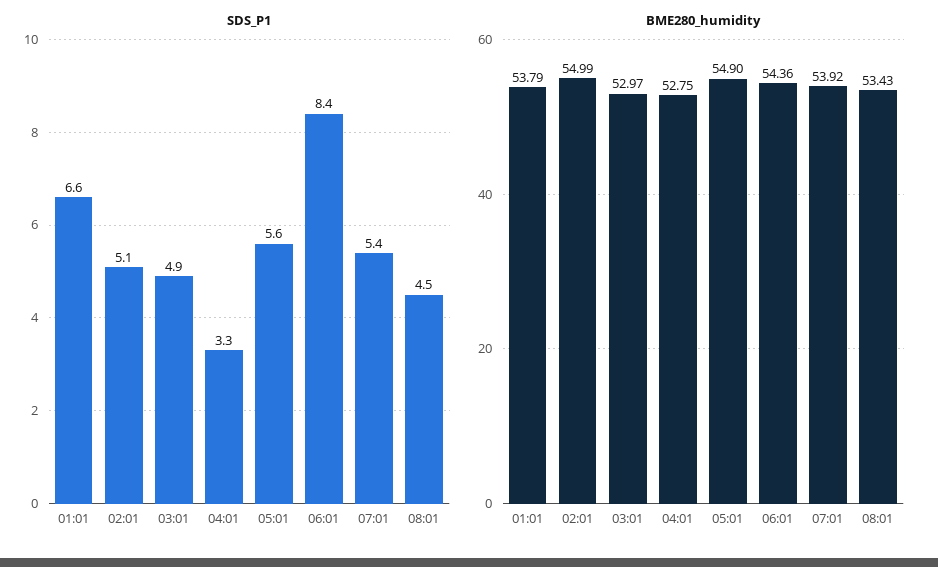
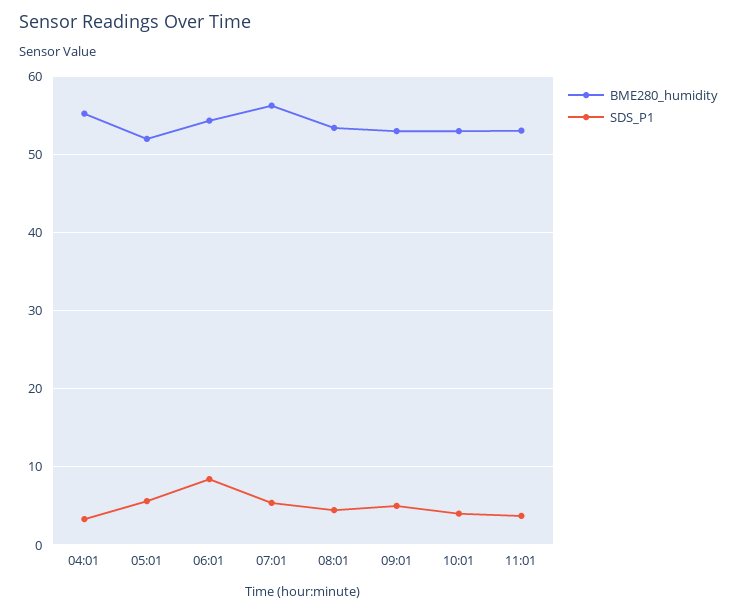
SDS_P1, 01:01: 6.6 -> none
SDS_P1, 02:01: 5.1 -> none
SDS_P1, 03:01: 4.9 -> none
BME280_humidity, 01:01: 53.79 -> none
BME280_humidity, 02:01: 54.99 -> none
BME280_humidity, 03:01: 52.97 -> none
BME280_humidity, 04:01: 52.75 -> 55
BME280_humidity, 05:01: 54.9 -> 52
BME280_humidity, 07:01: 53.92 -> 56
BME280_humidity, 09:01: none -> 53
SDS_P1, 09:01: none -> 5
BME280_humidity, 10:01: none -> 53
SDS_P1, 10:01: none -> 4
BME280_humidity, 11:01: none -> 53
SDS_P1, 11:01: none -> 4

